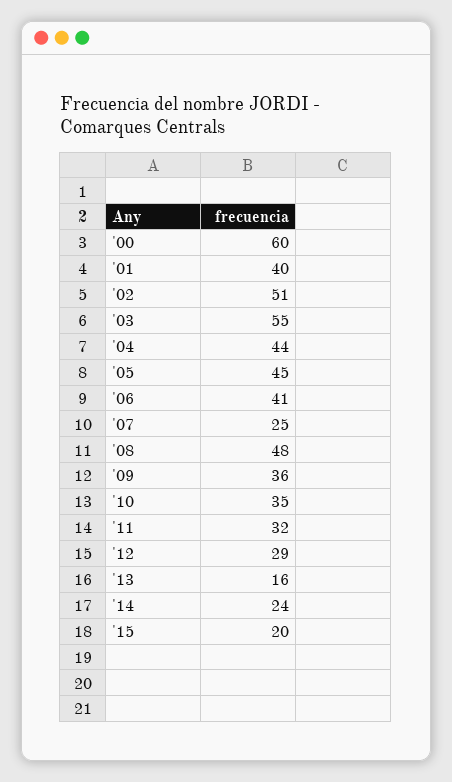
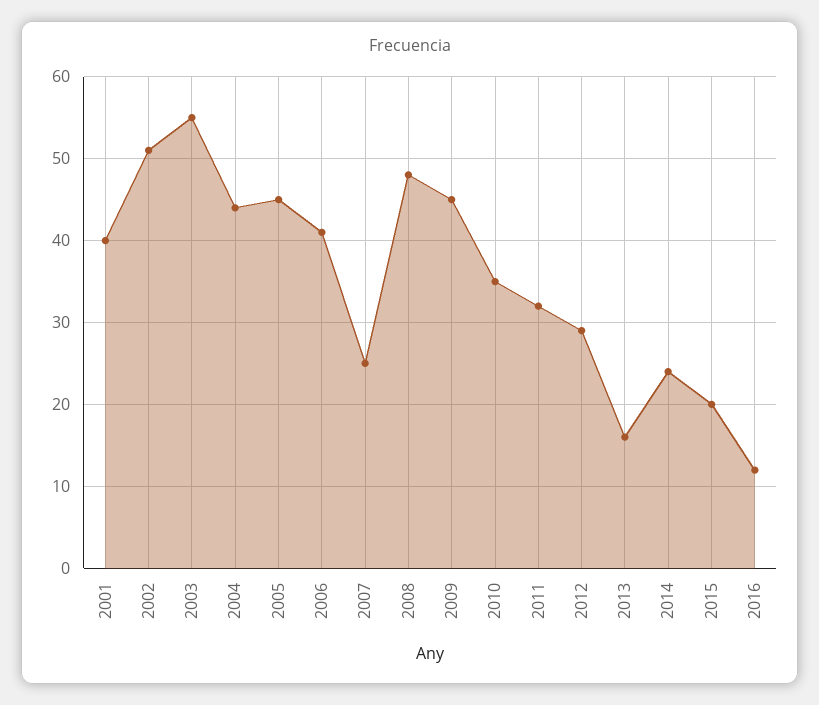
'00: 60 -> none
'09: 36 -> 45
2016: none -> 12

